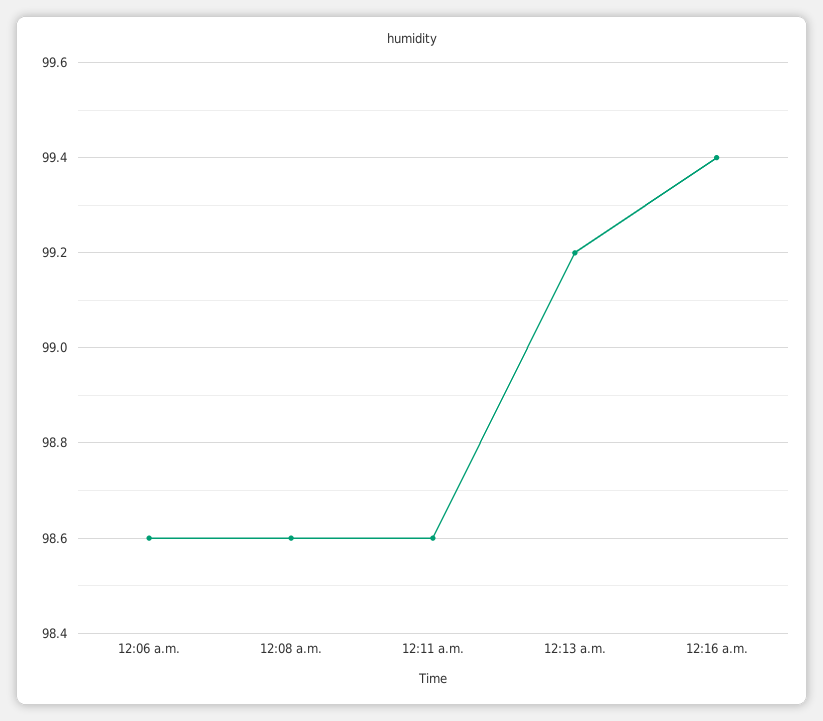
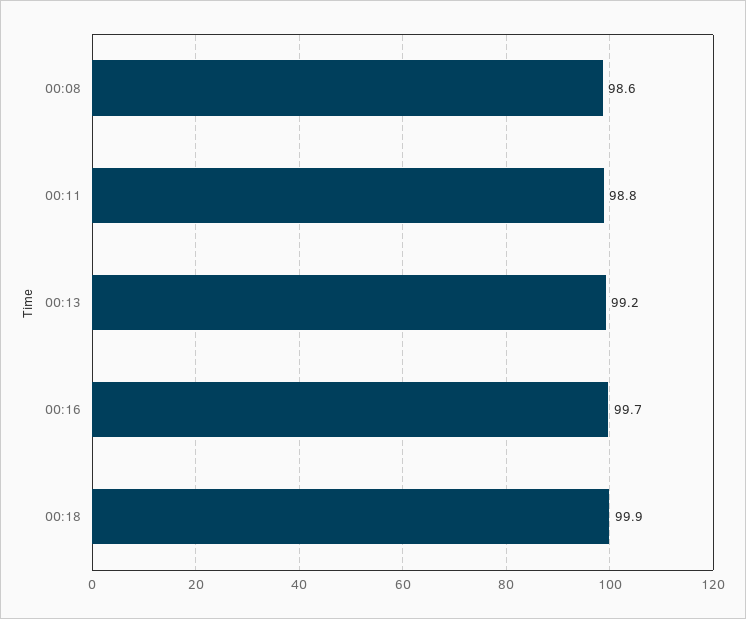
12:06 a.m.: 98.6 -> none
12:11 a.m.: 98.6 -> 98.8
12:16 a.m.: 99.4 -> 99.7
00:18: none -> 99.9

